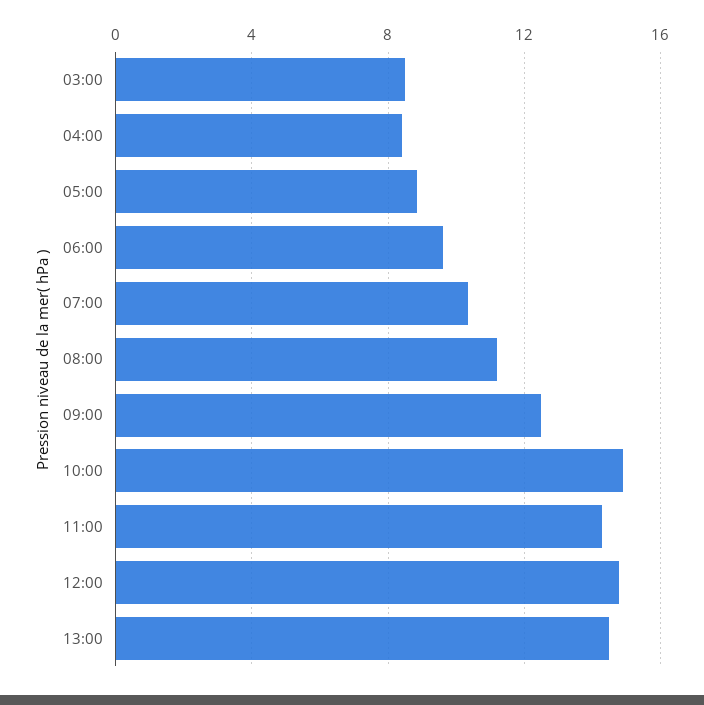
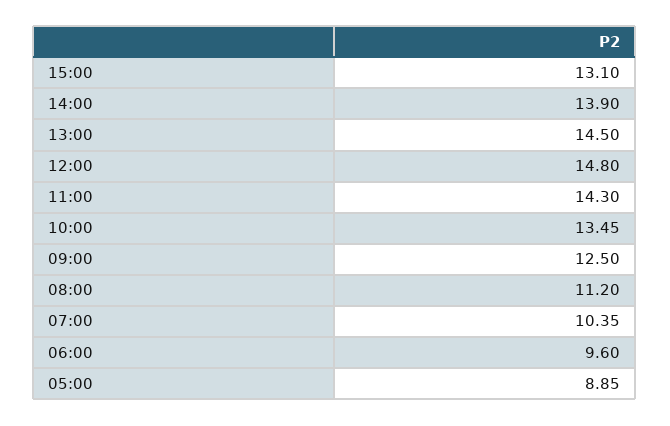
03:00: 8.5 -> none
04:00: 8.5 -> none
10:00: 15 -> 13.45
15:00: none -> 13.1
14:00: none -> 13.9

